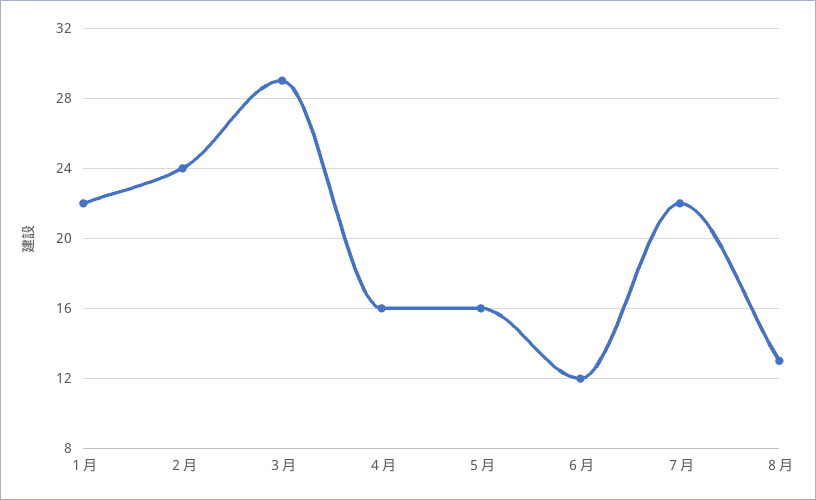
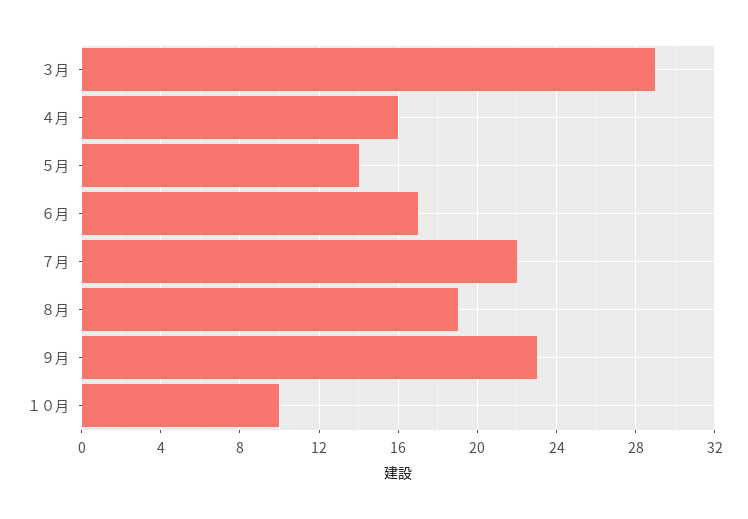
１月: 22 -> none
２月: 24 -> none
５月: 16 -> 14
６月: 12 -> 17
８月: 13 -> 19
９月: none -> 23
１０月: none -> 10

